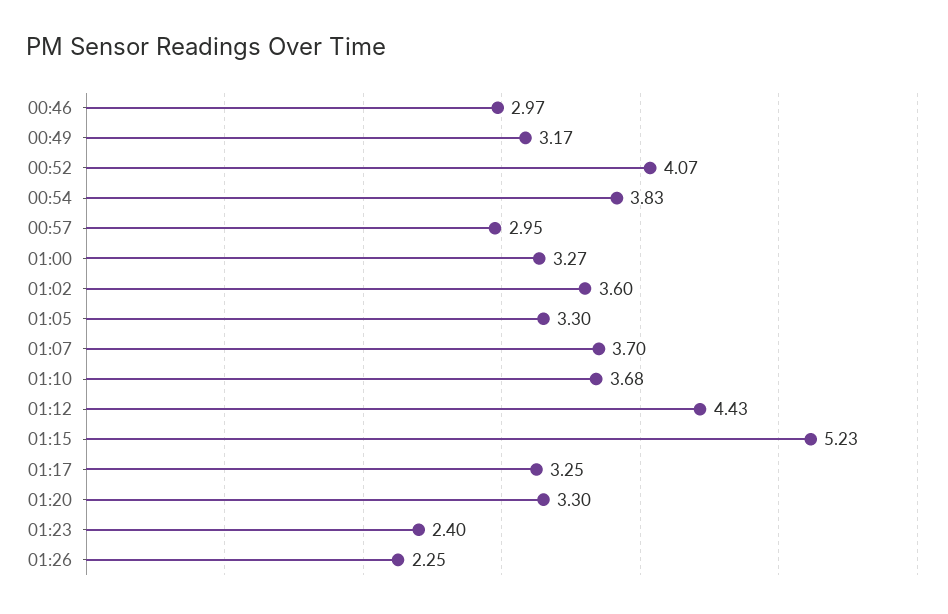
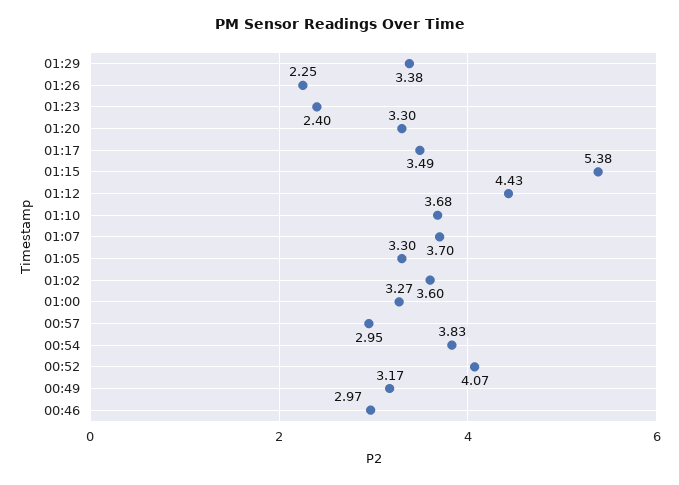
01:15: 5.23 -> 5.38
01:17: 3.25 -> 3.49
01:29: none -> 3.38

